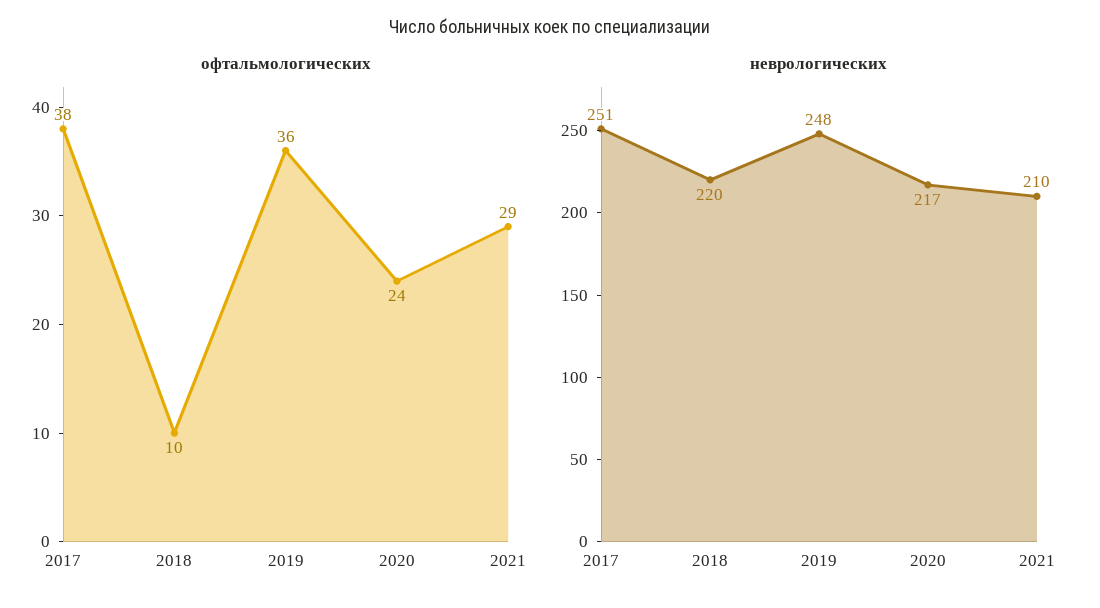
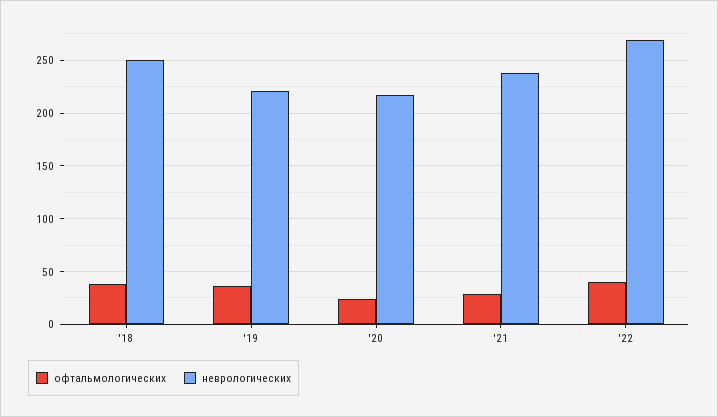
офтальмологических, 2017: 38 -> none
офтальмологических, 2018: 10 -> 40
неврологических, 2017: 251 -> none
неврологических, 2018: 220 -> 250
неврологических, 2019: 248 -> 220
неврологических, 2021: 210 -> 240
офтальмологических, '22: none -> 40
неврологических, '22: none -> 270

